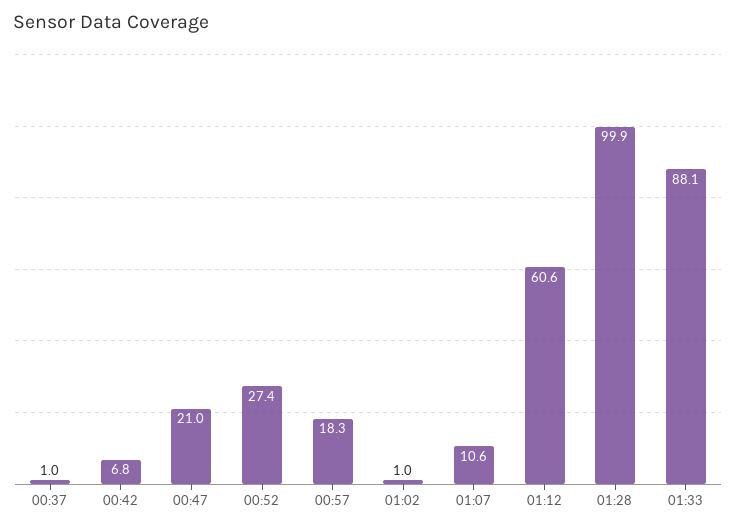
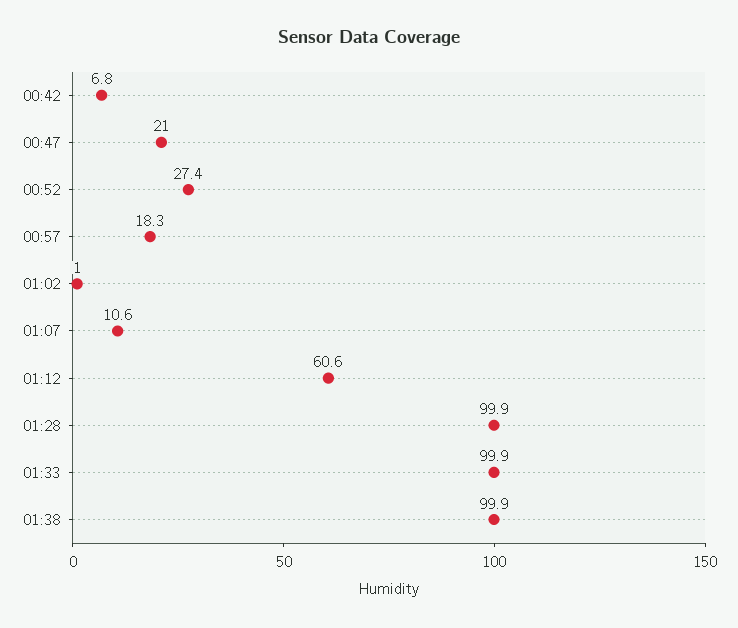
00:37: 1 -> none
01:33: 88.1 -> 99.9
01:38: none -> 99.9

